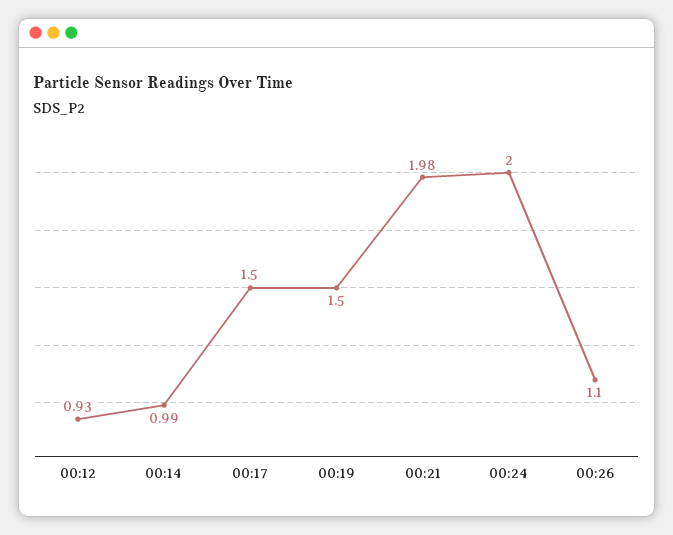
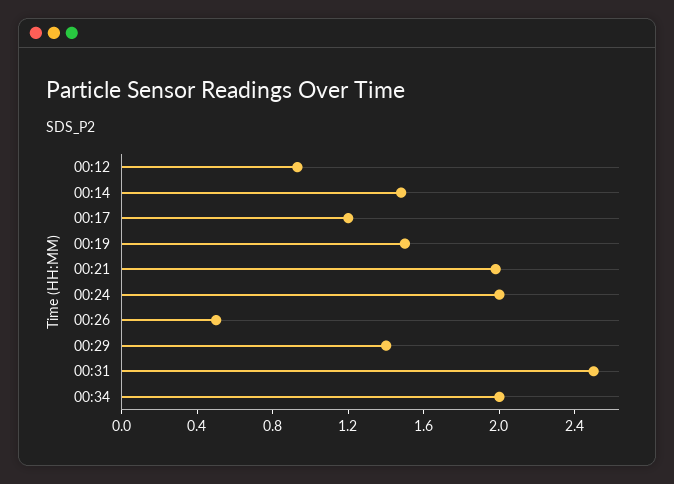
00:14: 0.99 -> 1.5
00:17: 1.5 -> 1.2
00:26: 1.1 -> 0.5
00:29: none -> 1.4
00:31: none -> 2.5
00:34: none -> 2

